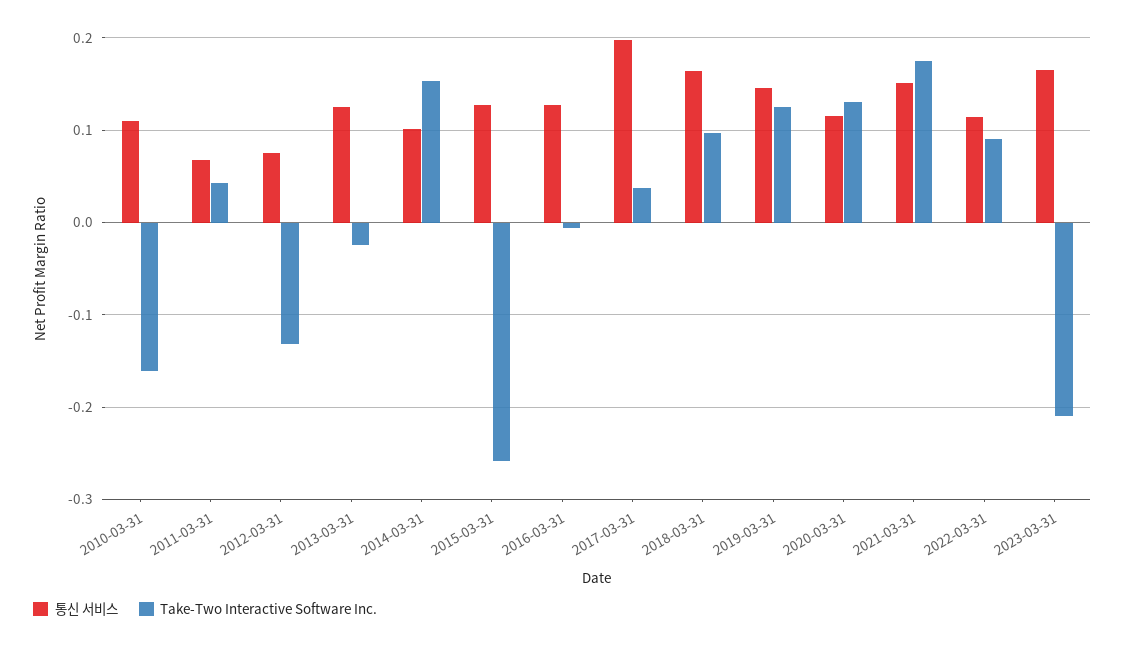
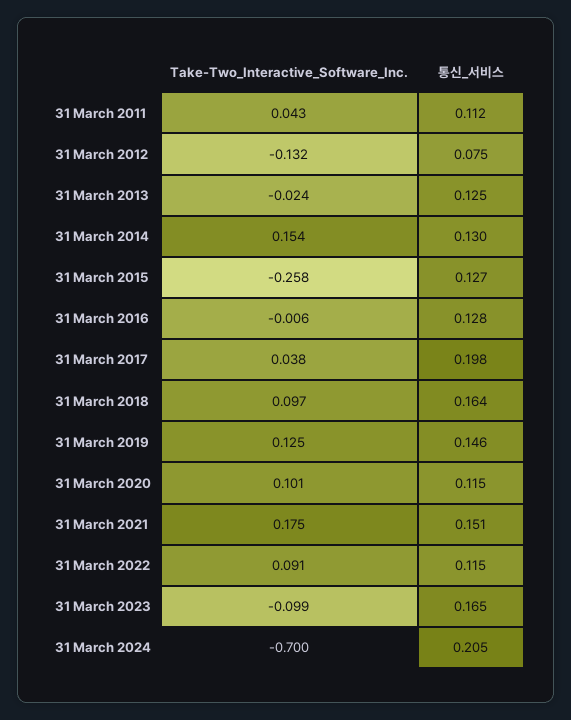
통신 서비스, 2010-03-31: 0.11 -> none
Take-Two Interactive Software Inc., 2010-03-31: -0.16 -> none
통신 서비스, 2011-03-31: 0.07 -> 0.112
통신 서비스, 2014-03-31: 0.1 -> 0.13
Take-Two Interactive Software Inc., 2020-03-31: 0.13 -> 0.101
Take-Two Interactive Software Inc., 2023-03-31: -0.21 -> -0.099
Take-Two Interactive Software Inc., 31 March 2024: none -> -0.7
통신 서비스, 31 March 2024: none -> 0.205

